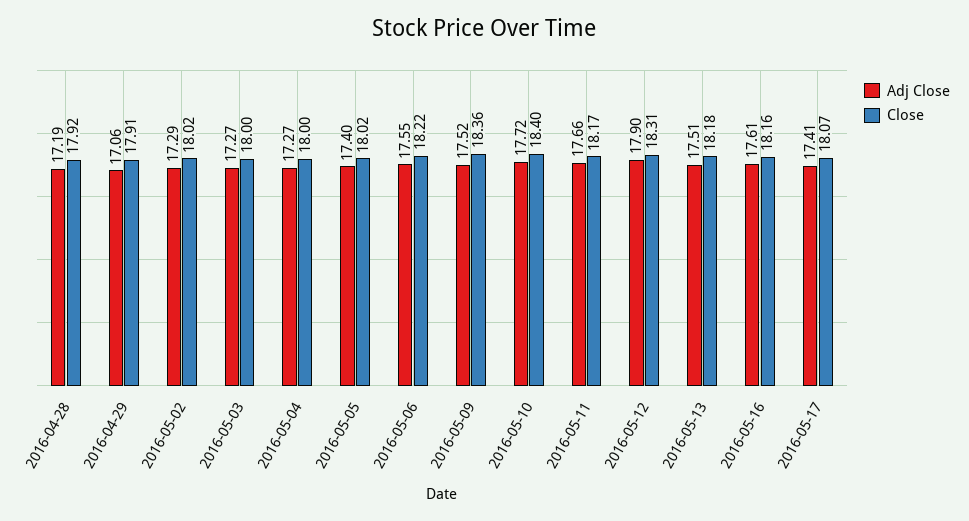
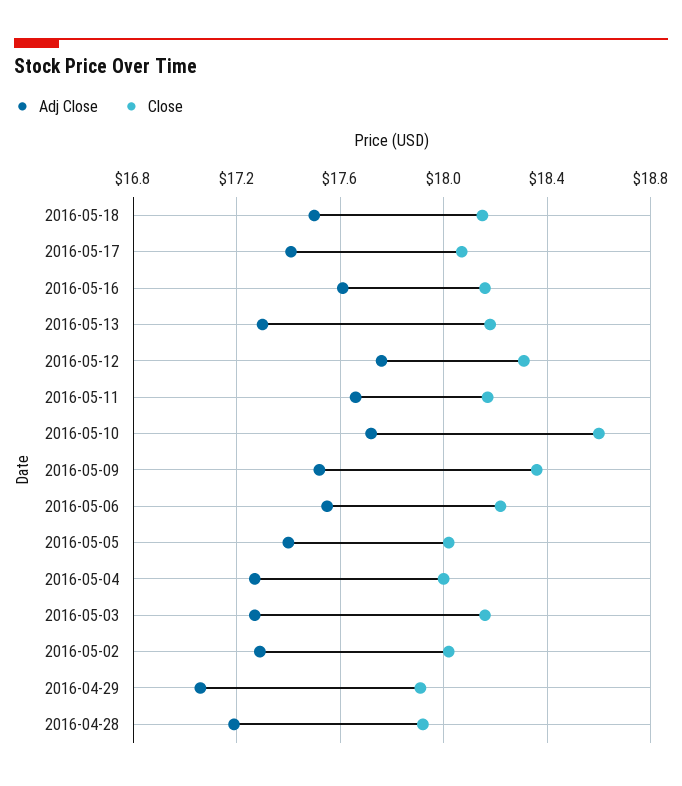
Close, 2016-05-03: 18 -> 18.15
Close, 2016-05-10: 18.4 -> 18.6
Adj Close, 2016-05-12: 17.9 -> 17.75
Adj Close, 2016-05-13: 17.51 -> 17.3
Adj Close, 2016-05-18: none -> 17.5
Close, 2016-05-18: none -> 18.15

